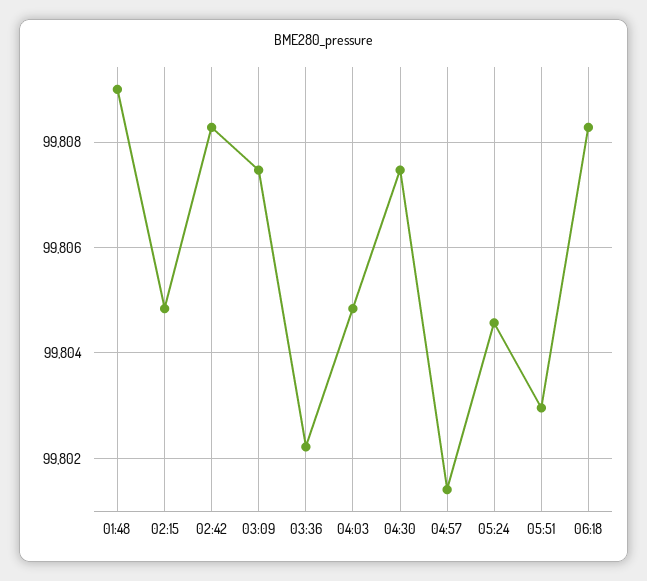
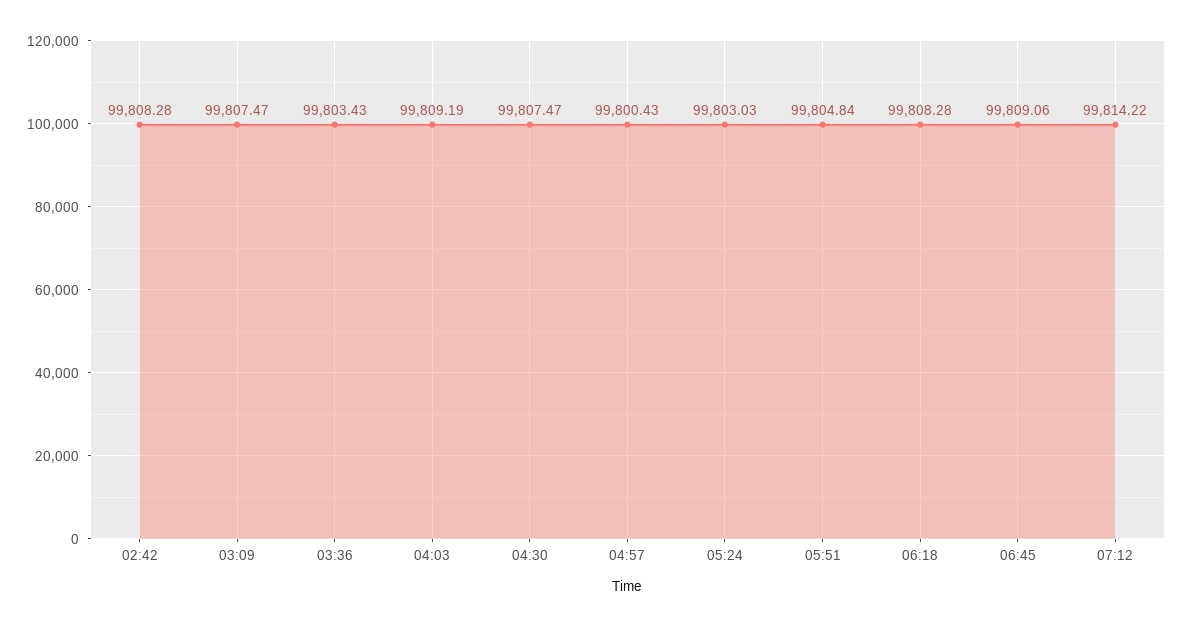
01:48: 99809 -> none
02:15: 99804.8 -> none
03:36: 99802.2 -> 99803.43
04:03: 99804.8 -> 99809.19
04:57: 99801.4 -> 99800.43
05:24: 99804.6 -> 99803.03
05:51: 99803 -> 99804.84
06:45: none -> 99809.06
07:12: none -> 99814.22

